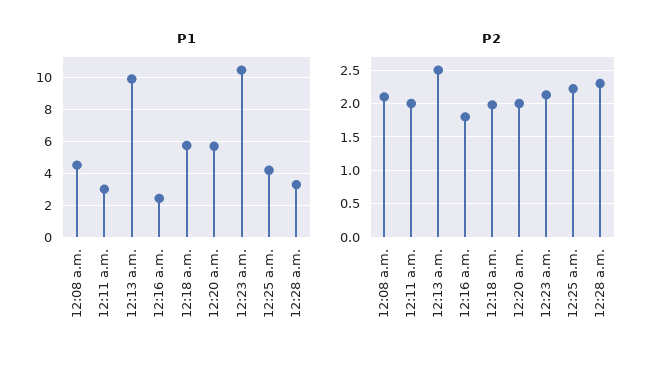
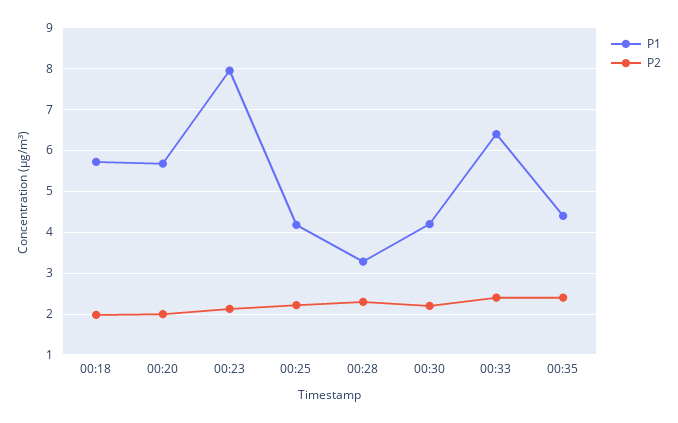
P1, 12:08 a.m.: 4.5 -> none
P1, 12:11 a.m.: 3 -> none
P1, 12:13 a.m.: 10 -> none
P1, 12:16 a.m.: 2.5 -> none
P1, 12:23 a.m.: 10.5 -> 8
P2, 12:08 a.m.: 2.1 -> none
P2, 12:11 a.m.: 2 -> none
P2, 12:13 a.m.: 2.5 -> none
P2, 12:16 a.m.: 1.8 -> none
P1, 00:30: none -> 4.2
P2, 00:30: none -> 2.2
P1, 00:33: none -> 6.4
P2, 00:33: none -> 2.4
P1, 00:35: none -> 4.4
P2, 00:35: none -> 2.4

